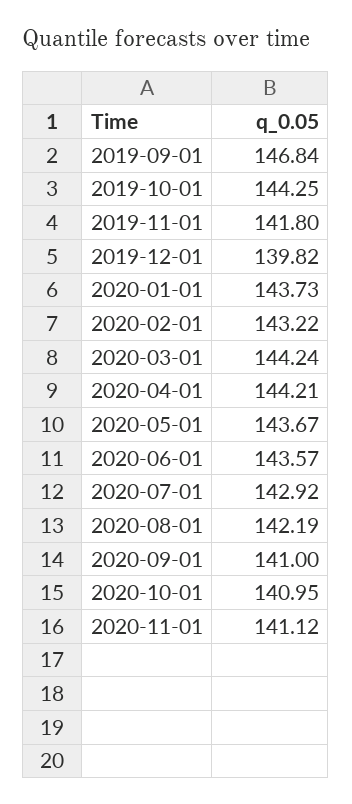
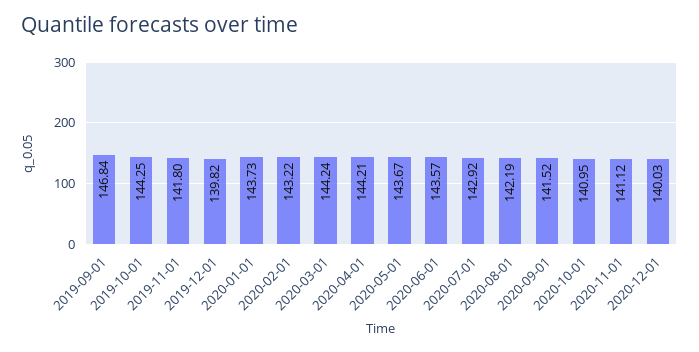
2020-09-01: 141 -> 141.52
2020-12-01: none -> 140.03

